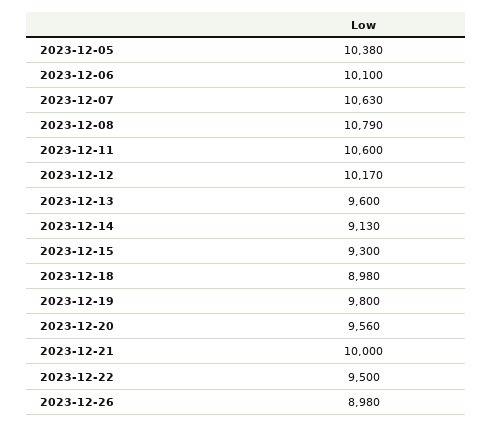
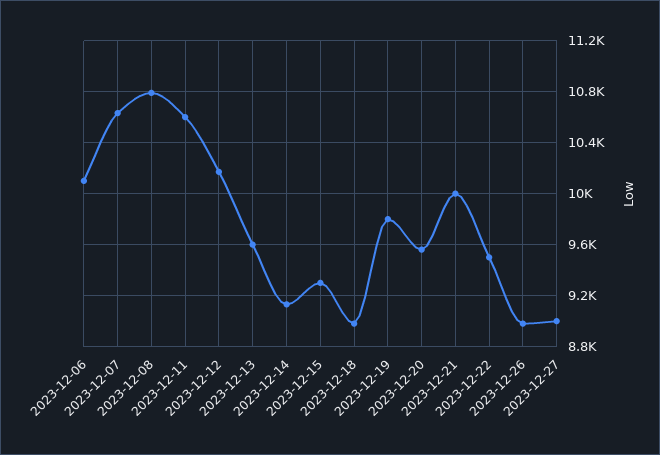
2023-12-05: 10380 -> none
2023-12-27: none -> 9000

